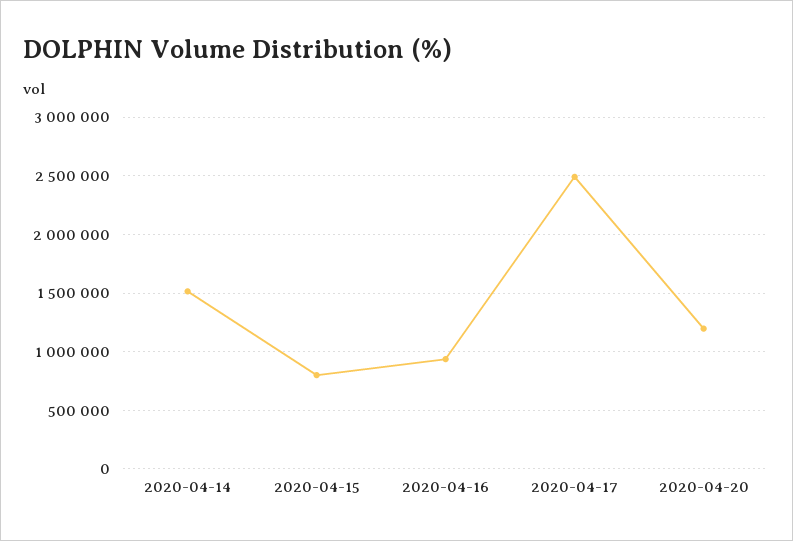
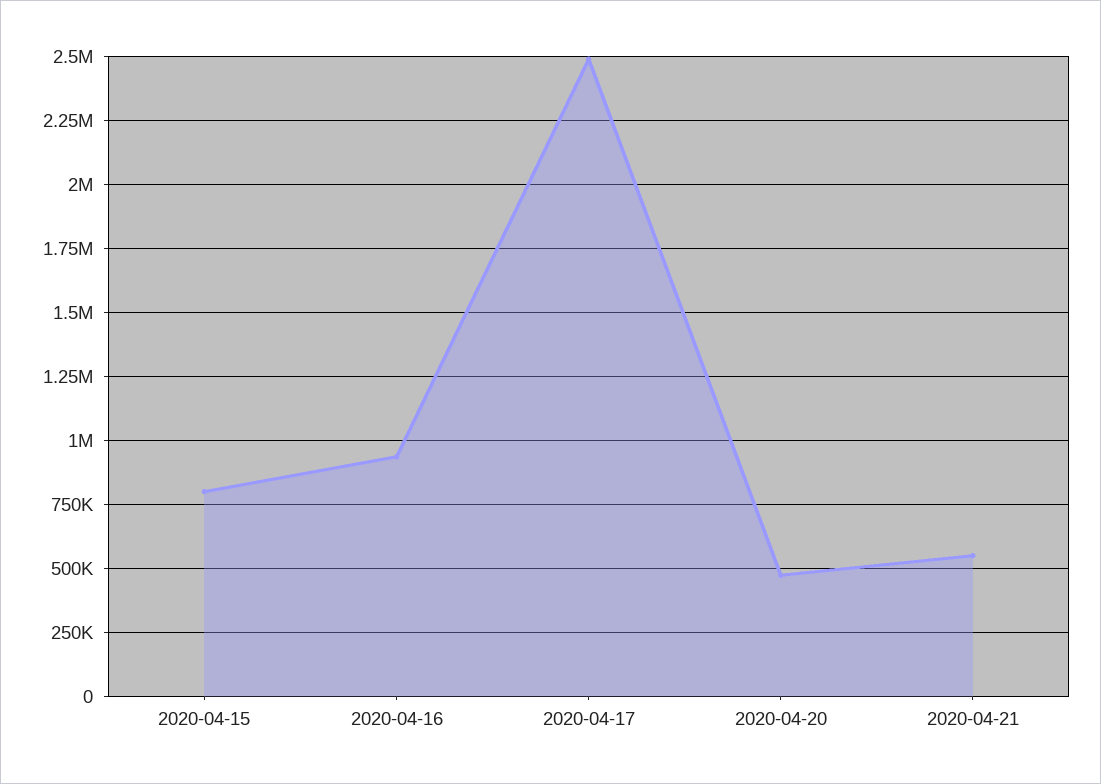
2020-04-14: 1500000 -> none
2020-04-20: 1200000 -> 475000
2020-04-21: none -> 550000

